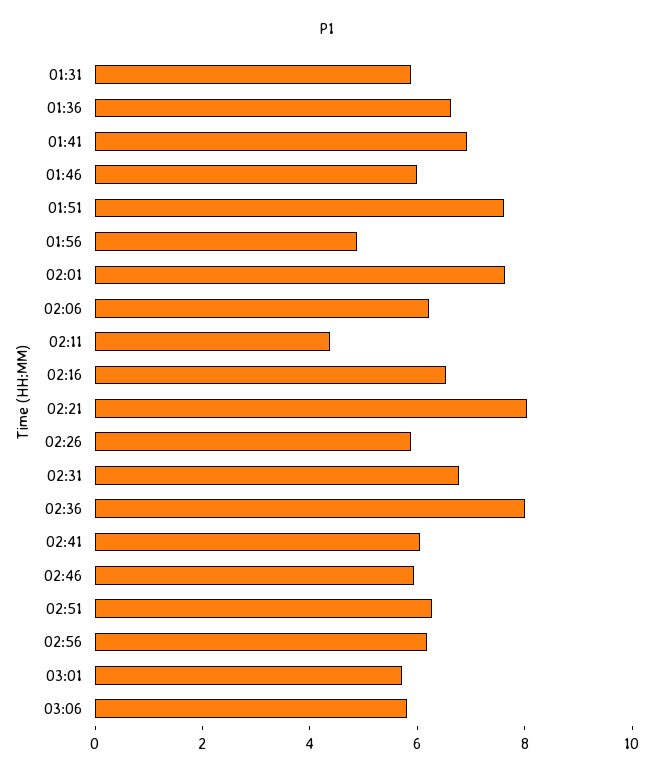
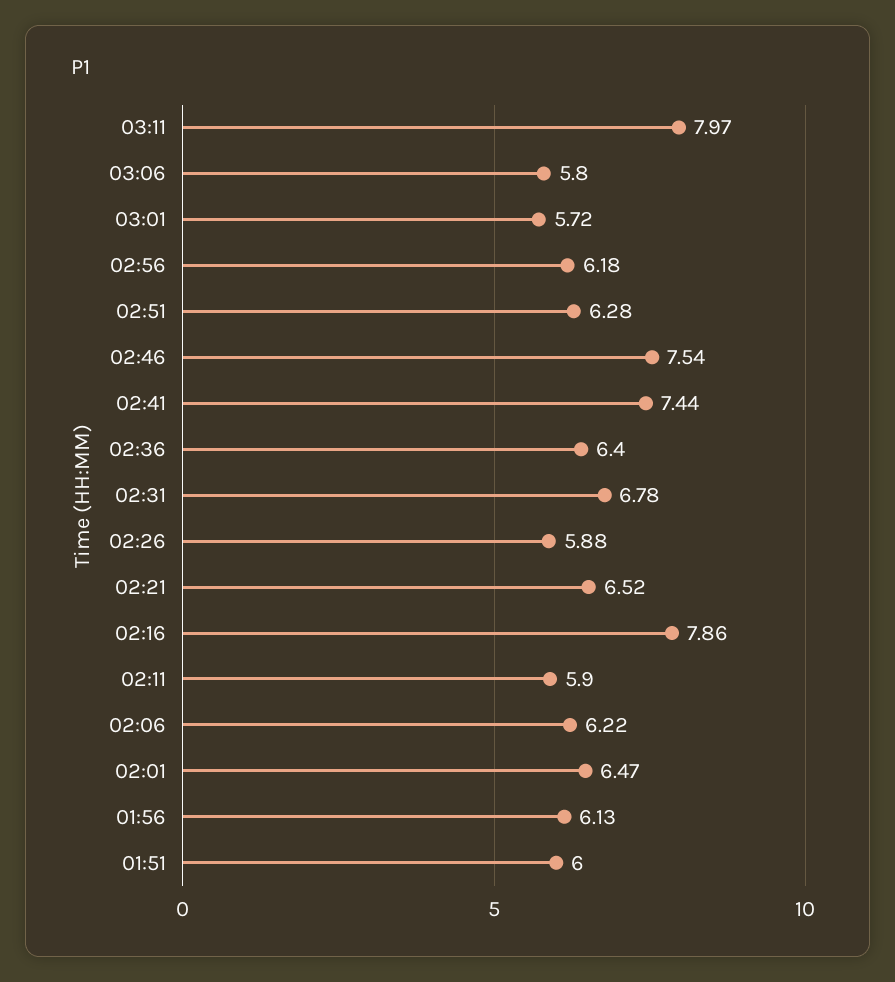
01:31: 6 -> none
01:36: 6.5 -> none
01:41: 7 -> none
01:46: 6 -> none
01:51: 7.5 -> 6
01:56: 5 -> 6.13
02:01: 7.5 -> 6.47
02:11: 4.5 -> 5.9
02:16: 6.5 -> 7.86
02:21: 8 -> 6.52
02:36: 8 -> 6.4
02:41: 6 -> 7.44
02:46: 6 -> 7.54
03:11: none -> 7.97

